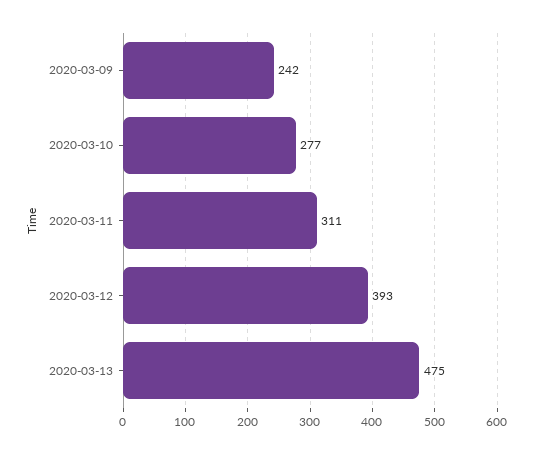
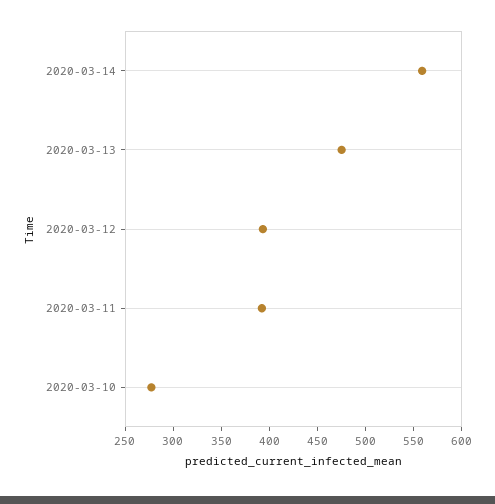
2020-03-09: 242 -> none
2020-03-11: 311 -> 390
2020-03-14: none -> 560

